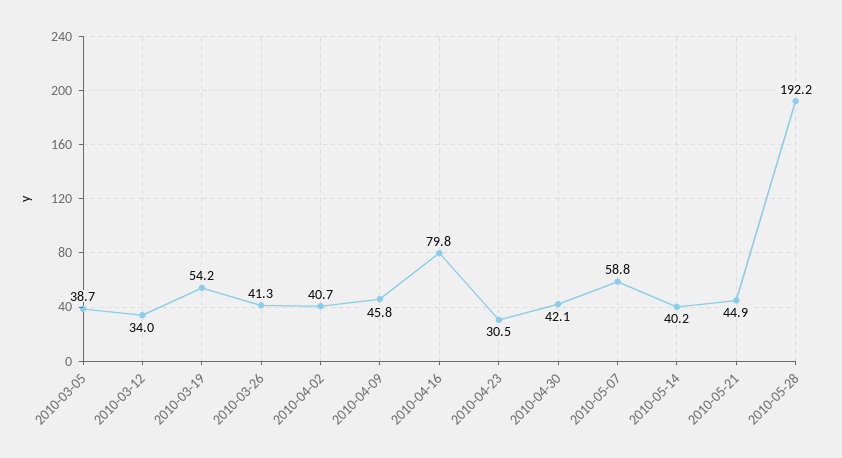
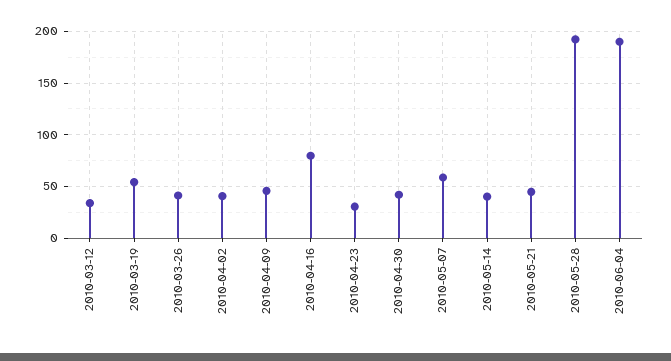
2010-03-05: 38.7 -> none
2010-06-04: none -> 190

